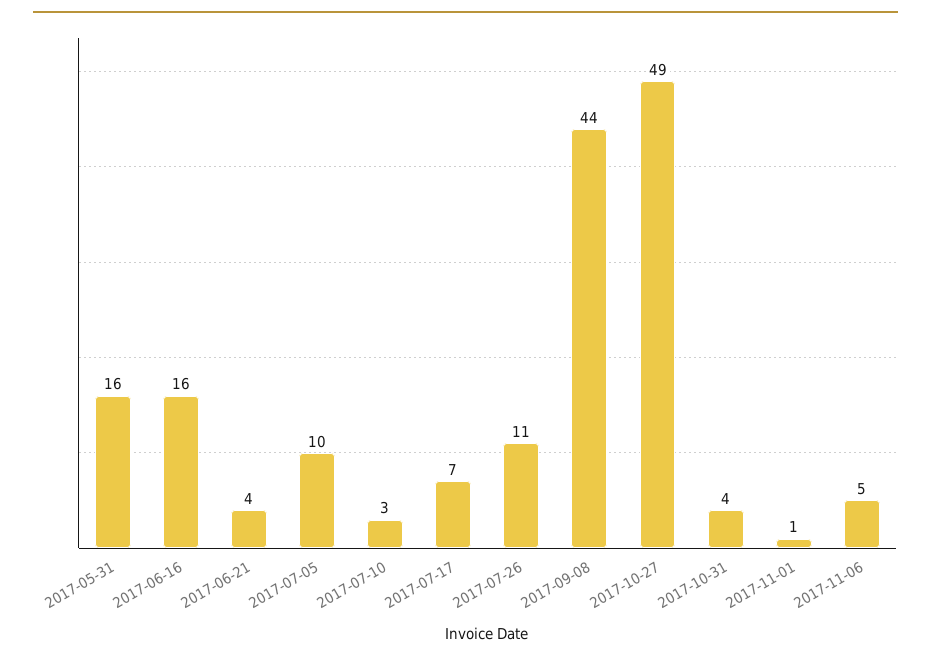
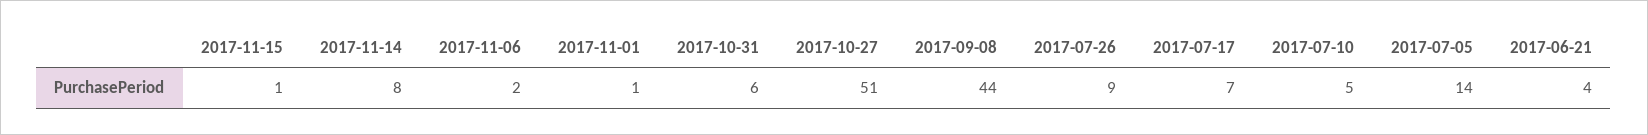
2017-05-31: 16 -> none
2017-06-16: 16 -> none
2017-07-05: 10 -> 14
2017-07-10: 3 -> 5
2017-07-26: 11 -> 9
2017-10-27: 49 -> 51
2017-10-31: 4 -> 6
2017-11-06: 5 -> 2
2017-11-15: none -> 1
2017-11-14: none -> 8

